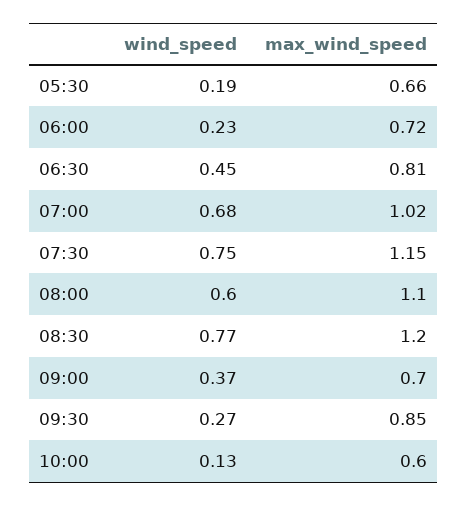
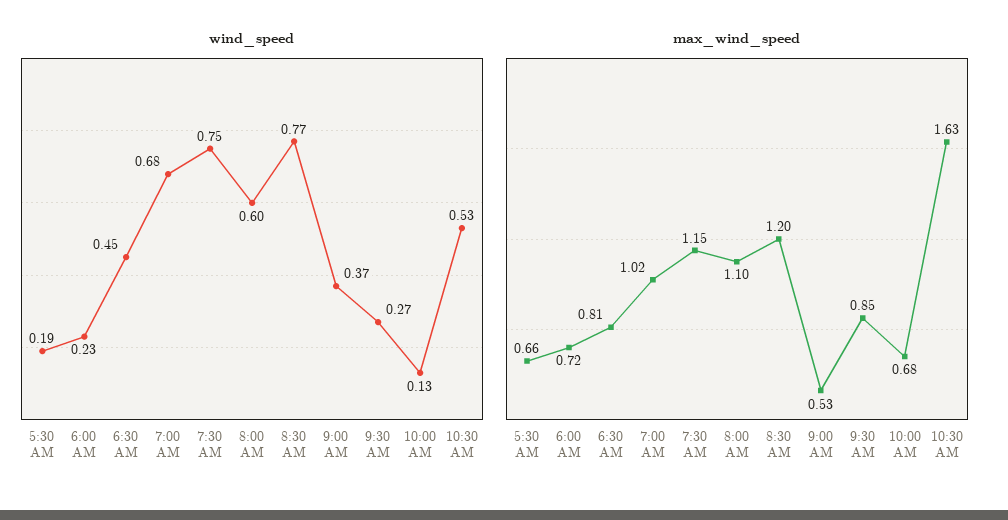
max_wind_speed, 09:00: 0.7 -> 0.53
max_wind_speed, 10:00: 0.6 -> 0.68
wind_speed, 10:30 AM: none -> 0.53
max_wind_speed, 10:30 AM: none -> 1.63

